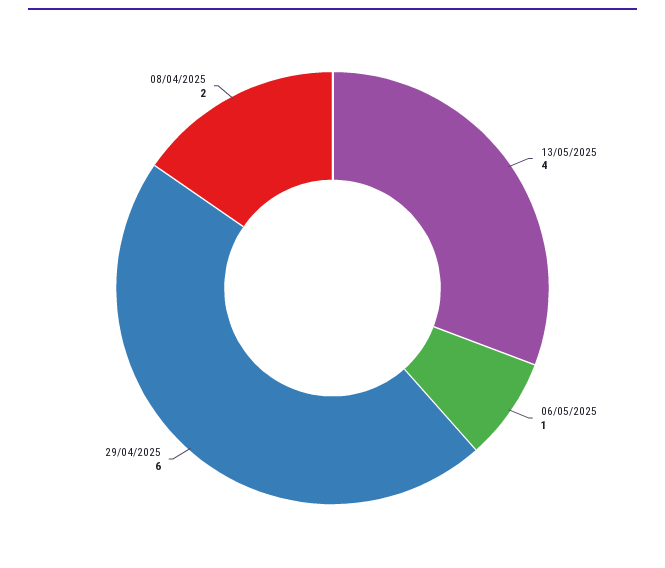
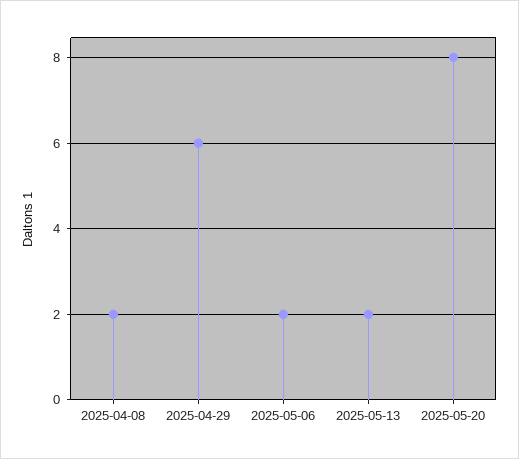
13/05/2025: 4 -> 2
06/05/2025: 1 -> 2
2025-05-20: none -> 8

